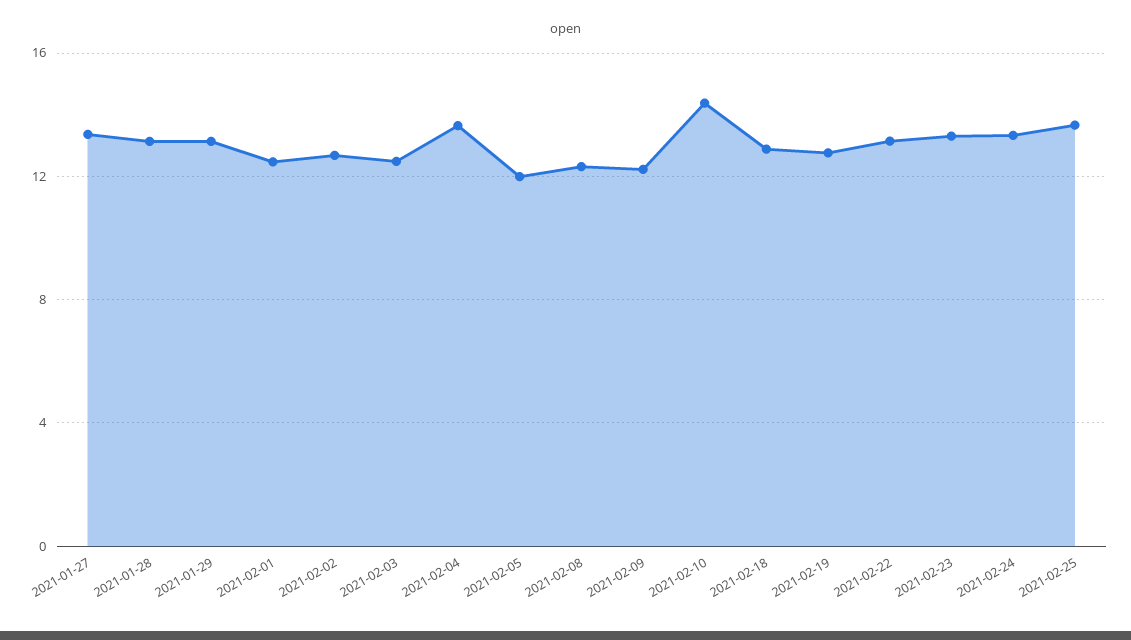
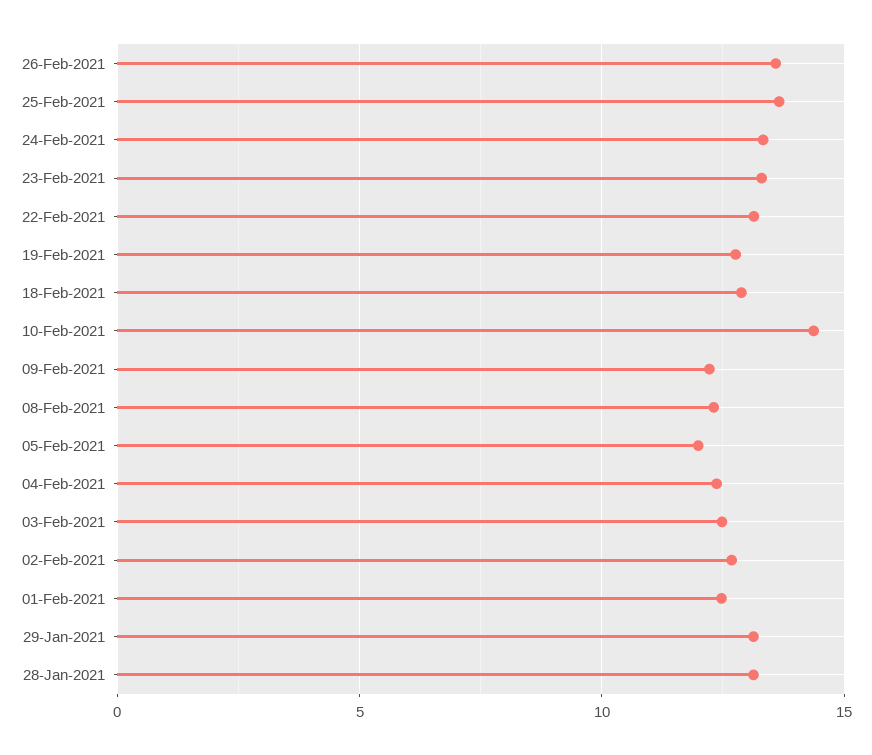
2021-01-27: 13.5 -> none
2021-02-04: 13.5 -> 12.5
26-Feb-2021: none -> 13.5

